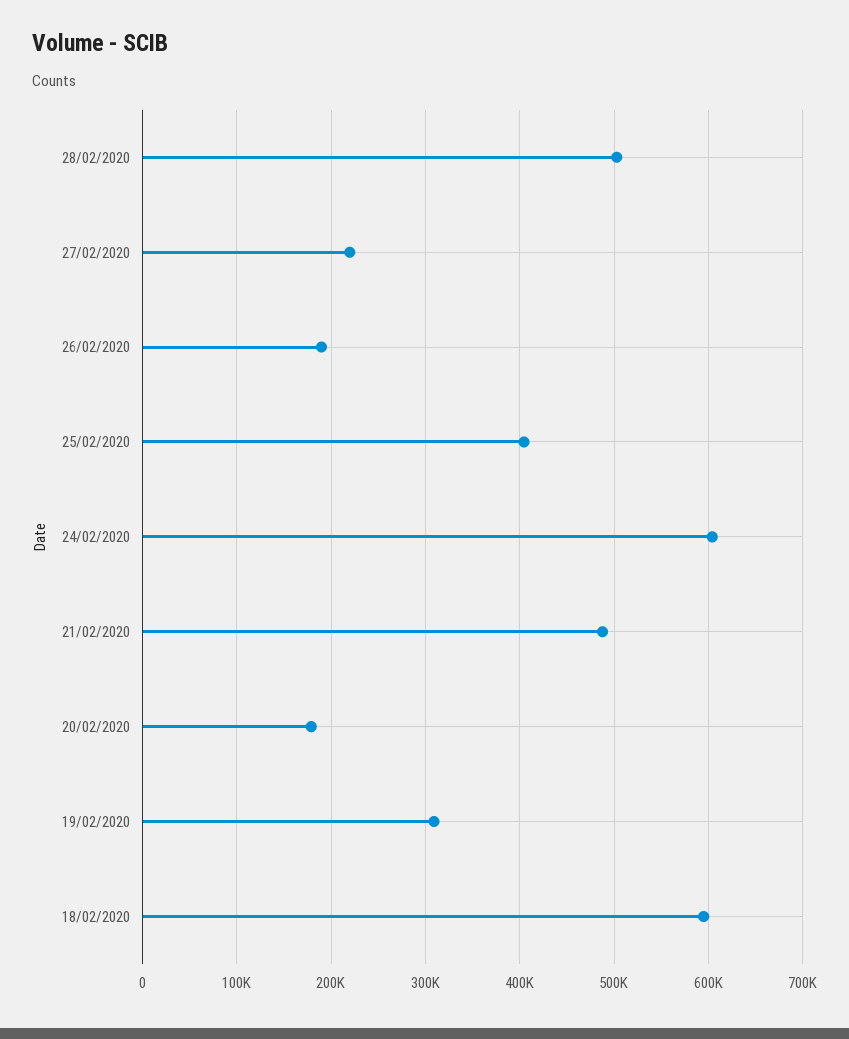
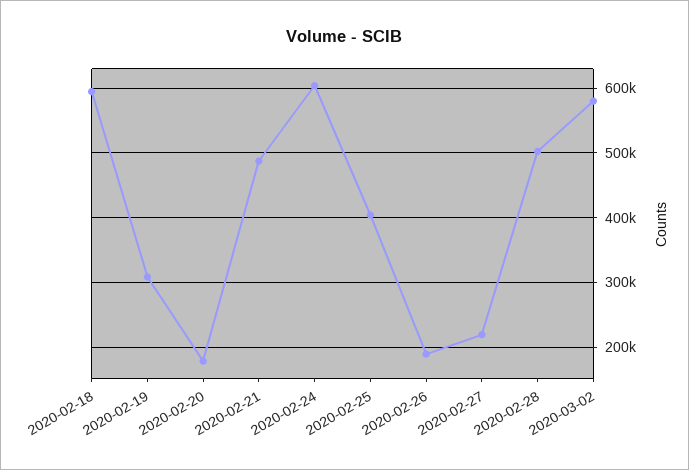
2020-03-02: none -> 580000

